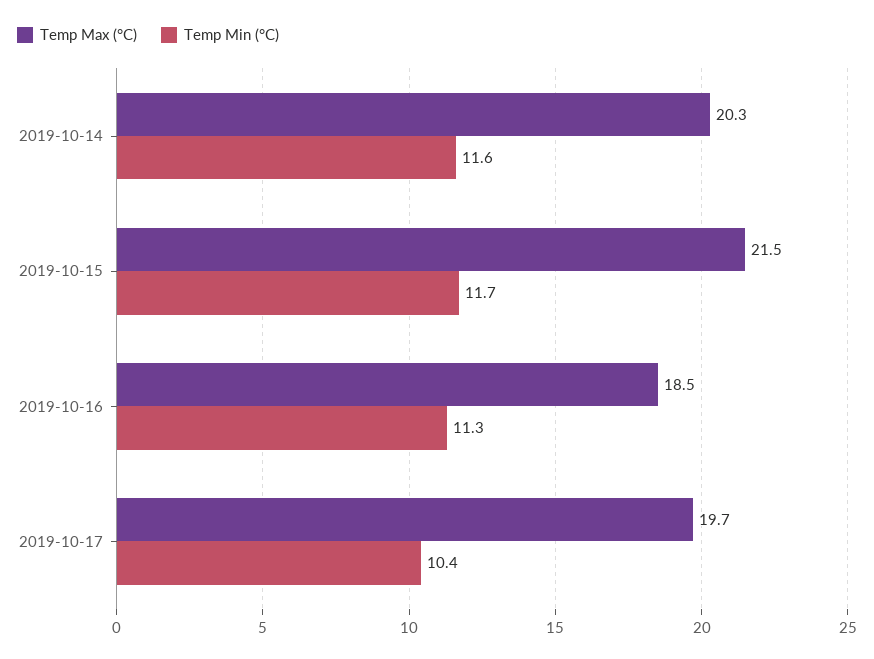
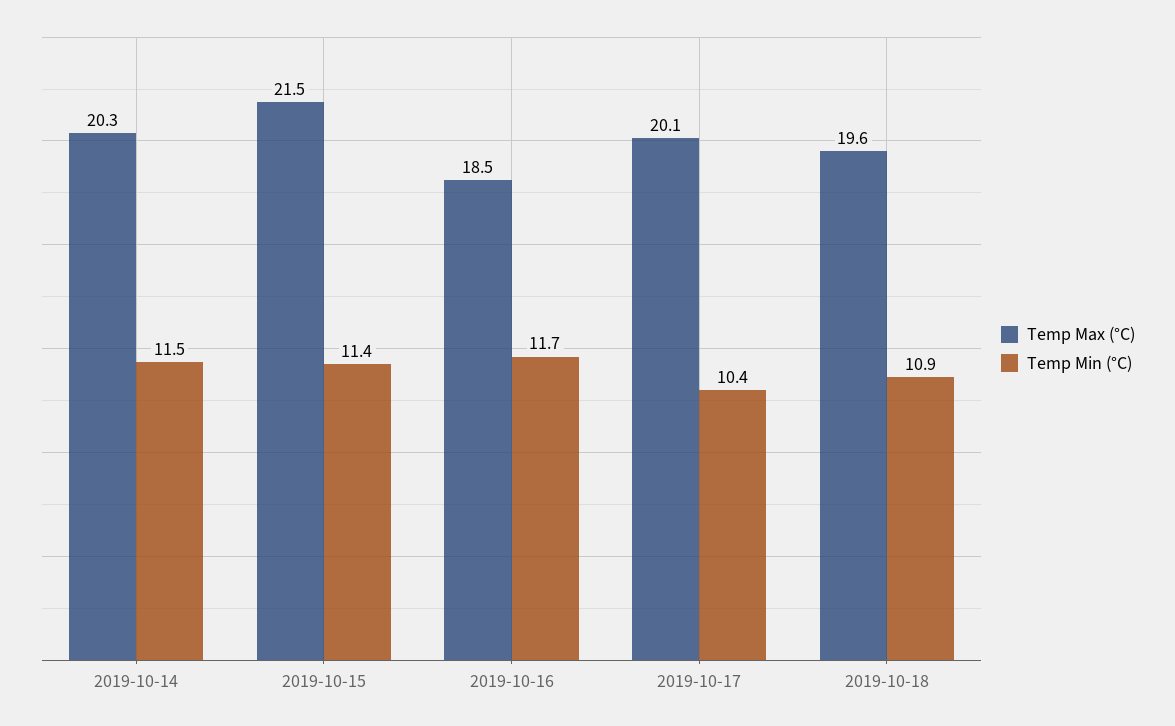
Temp Min (°C), 2019-10-14: 11.6 -> 11.5
Temp Min (°C), 2019-10-15: 11.7 -> 11.4
Temp Min (°C), 2019-10-16: 11.3 -> 11.7
Temp Max (°C), 2019-10-17: 19.7 -> 20.1
Temp Max (°C), 2019-10-18: none -> 19.6
Temp Min (°C), 2019-10-18: none -> 10.9

